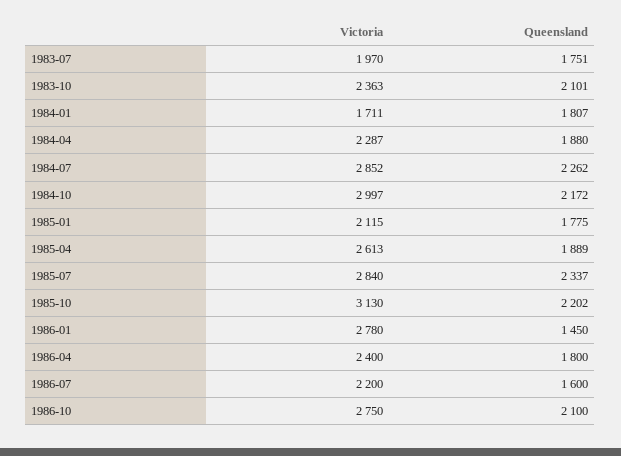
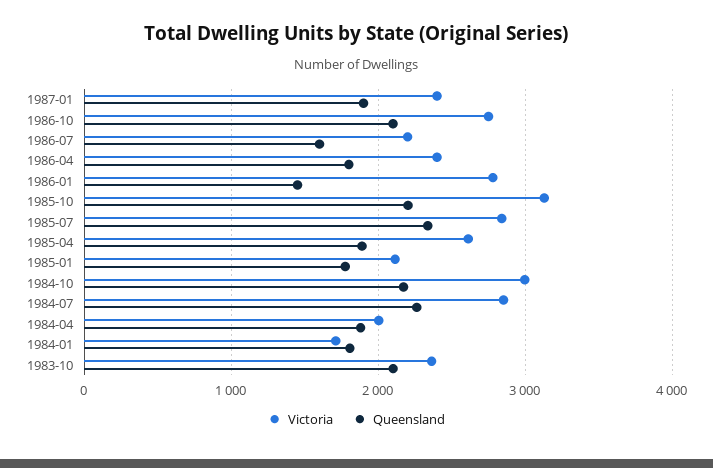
Victoria, 1983-07: 1970 -> none
Queensland, 1983-07: 1751 -> none
Victoria, 1984-04: 2287 -> 2000
Victoria, 1987-01: none -> 2400
Queensland, 1987-01: none -> 1900

